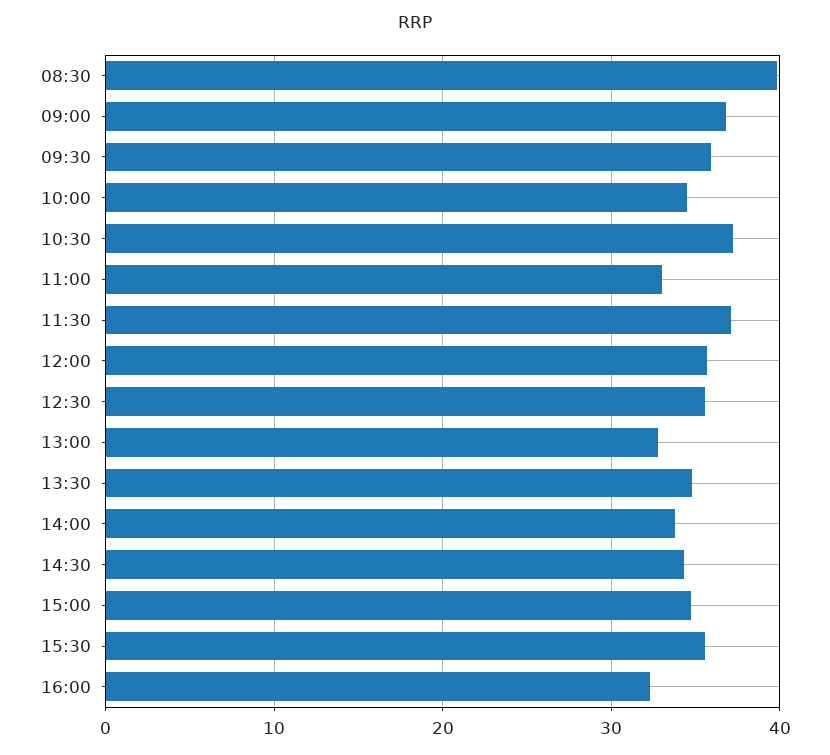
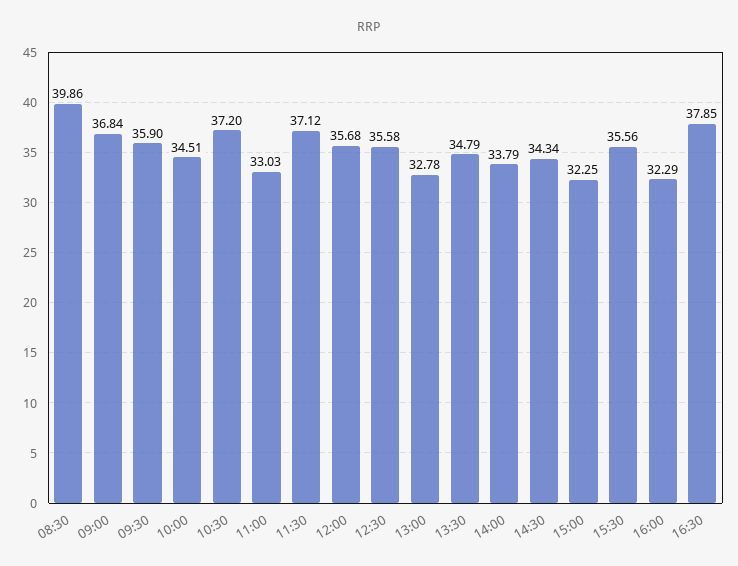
15:00: 35 -> 32.25
16:30: none -> 37.85

